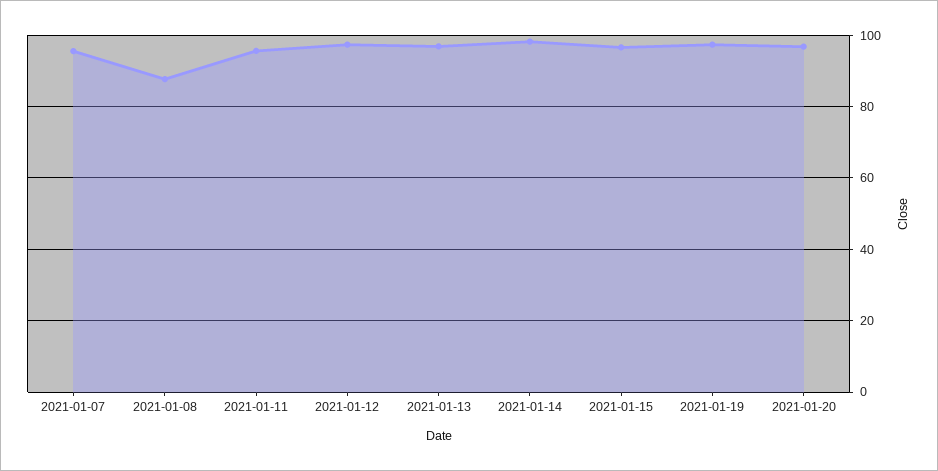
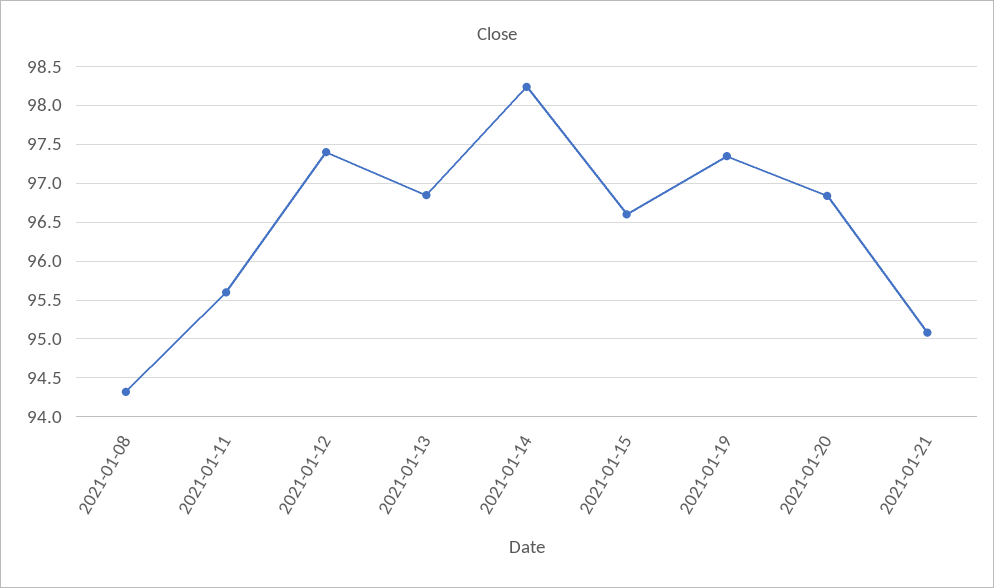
2021-01-07: 96 -> none
2021-01-08: 88 -> 94.3
2021-01-21: none -> 95.1

